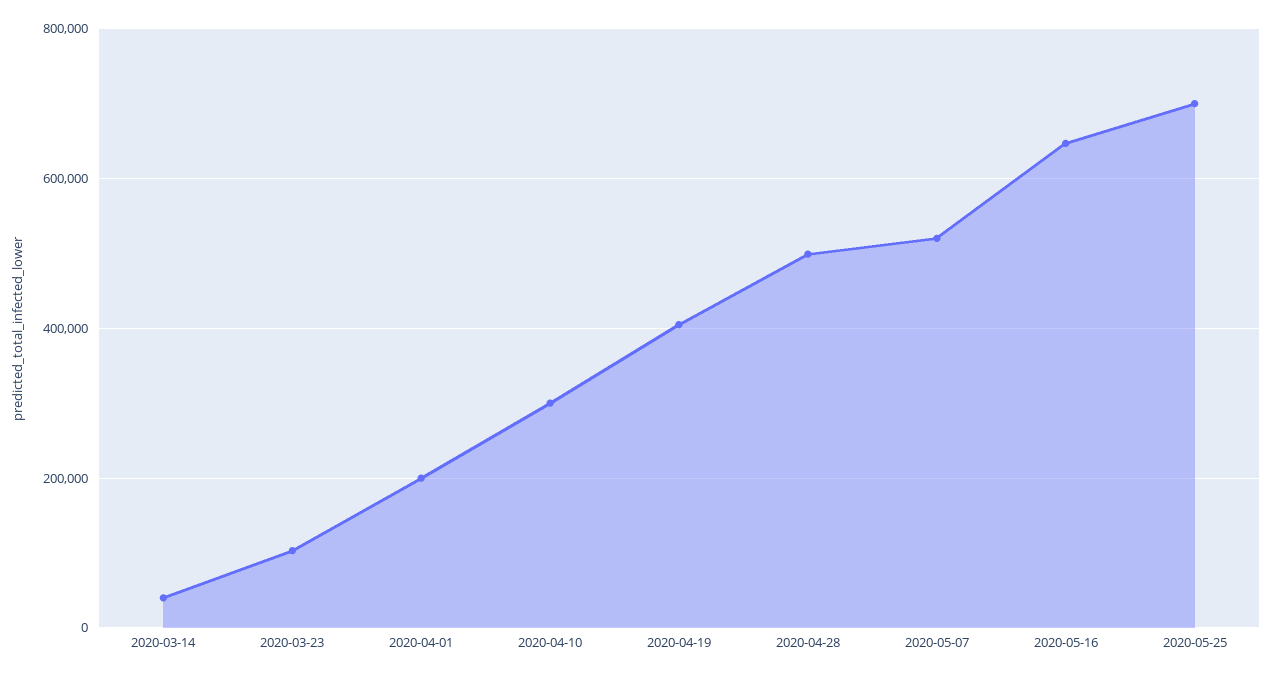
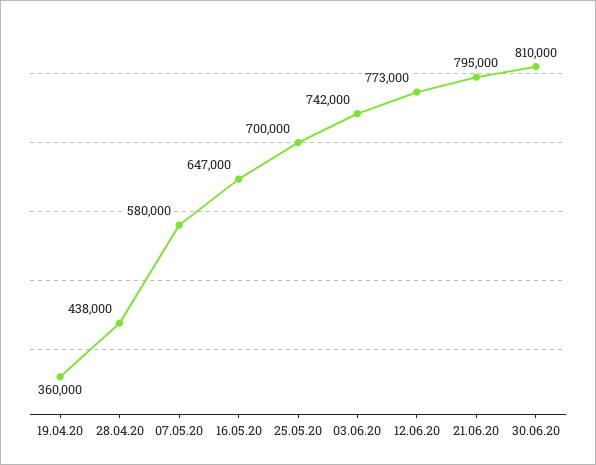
2020-03-14: 40000 -> none
2020-03-23: 100000 -> none
2020-04-01: 200000 -> none
2020-04-10: 300000 -> none
2020-04-19: 400000 -> 360000
2020-04-28: 500000 -> 438000
2020-05-07: 520000 -> 580000
03.06.20: none -> 742000
12.06.20: none -> 773000
21.06.20: none -> 795000
30.06.20: none -> 810000

